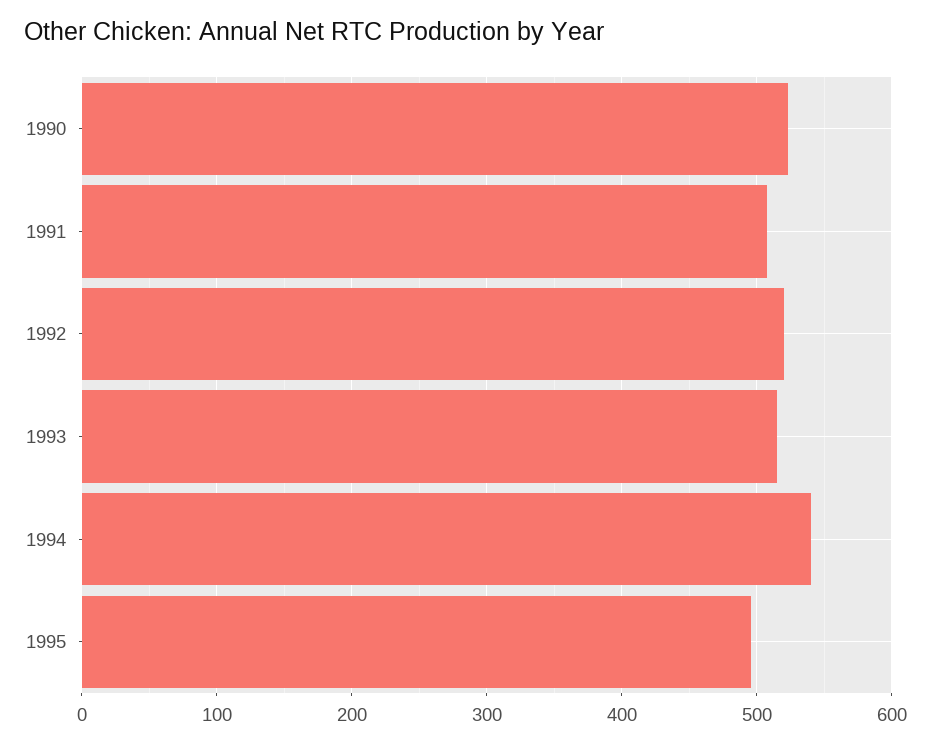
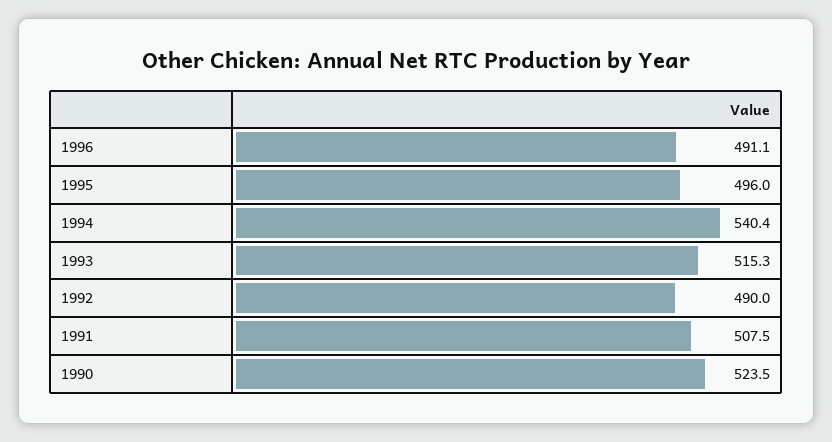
1992: 520 -> 490
1996: none -> 491.1

